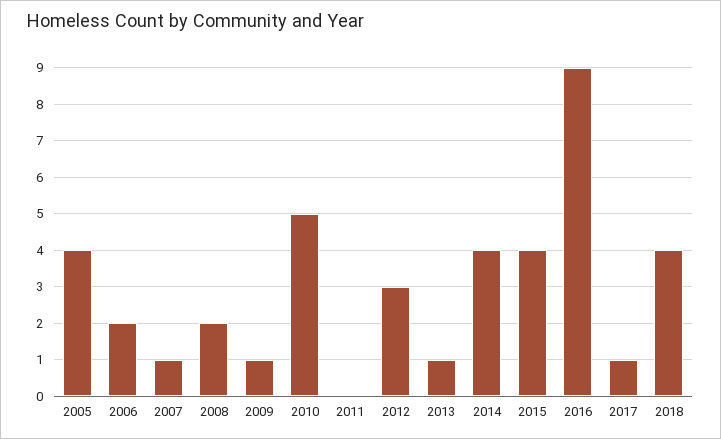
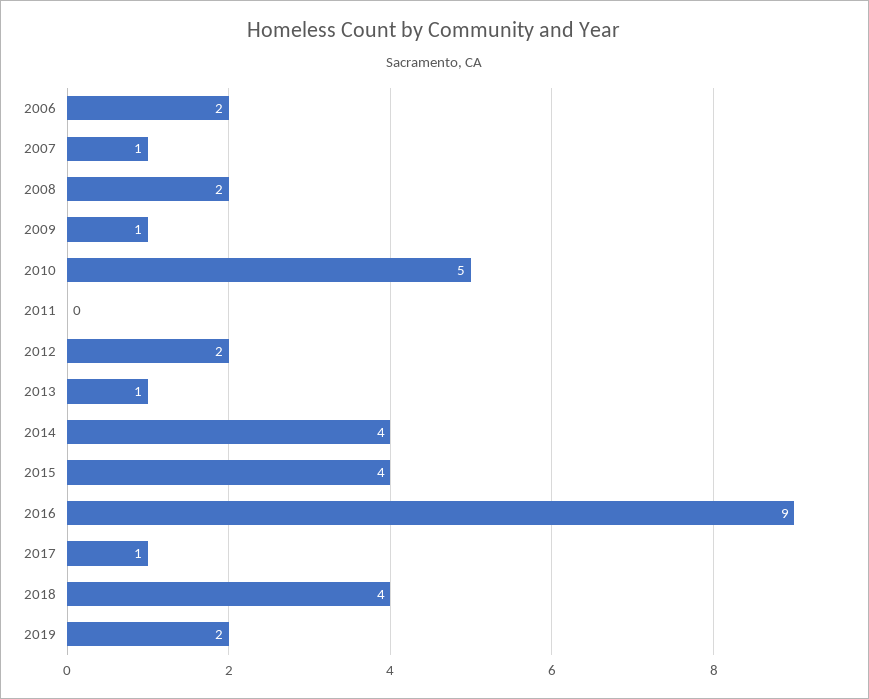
2005: 4 -> none
2012: 3 -> 2
2019: none -> 2

